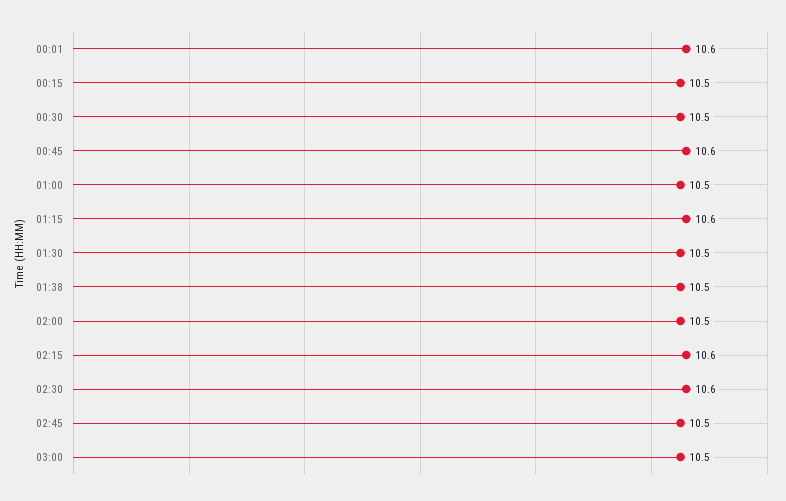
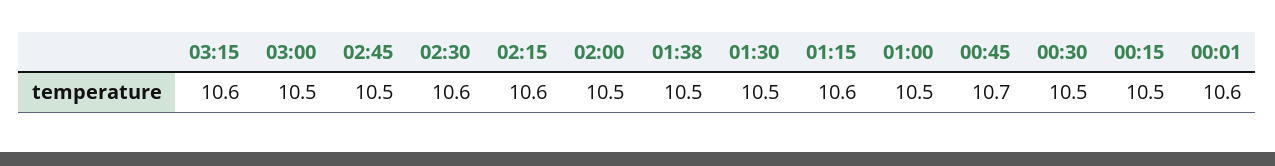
00:45: 10.6 -> 10.7
03:15: none -> 10.6

